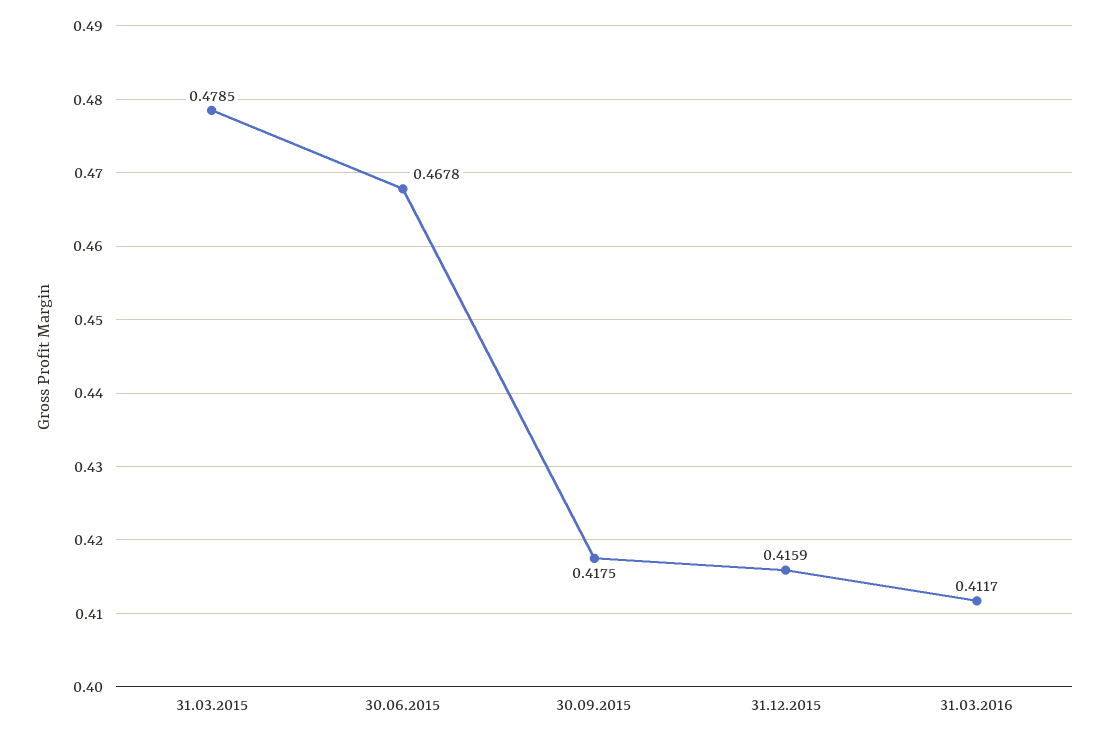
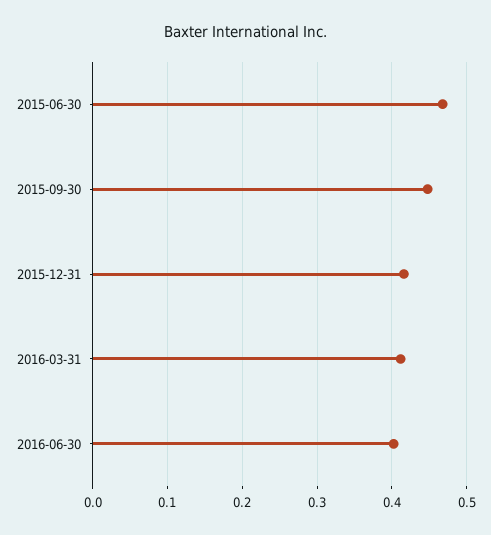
31.03.2015: 0.4785 -> none
30.09.2015: 0.4175 -> 0.45
2016-06-30: none -> 0.4

